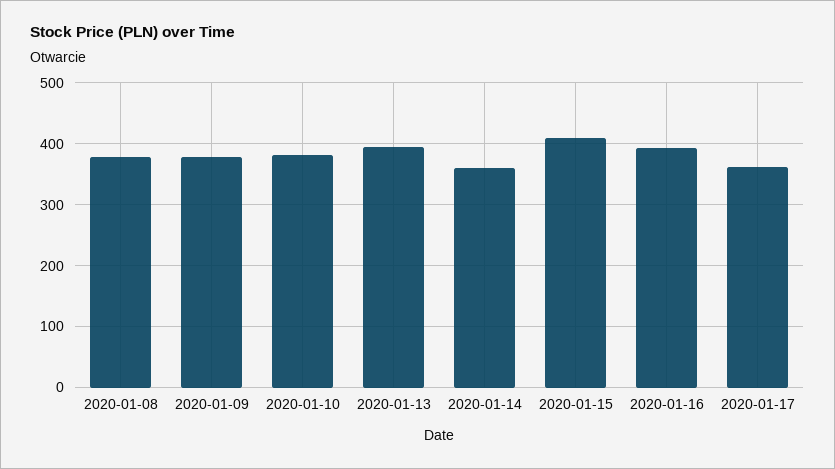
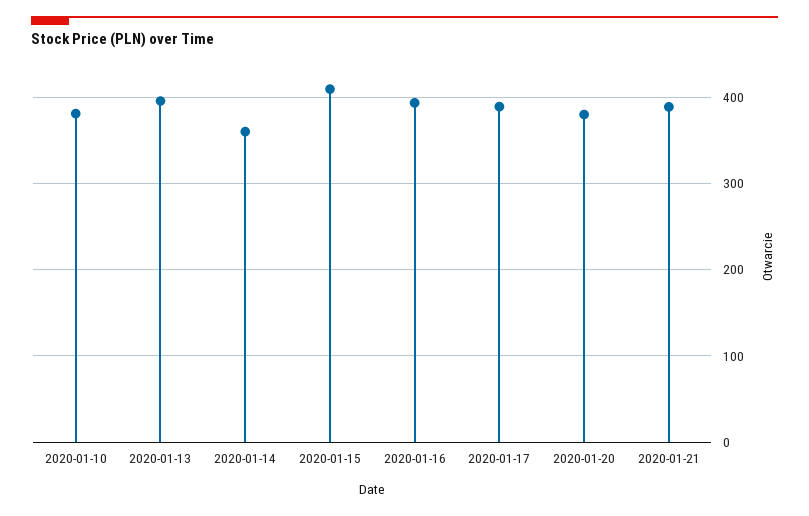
2020-01-08: 380 -> none
2020-01-09: 380 -> none
2020-01-17: 360 -> 390
2020-01-20: none -> 380
2020-01-21: none -> 390

